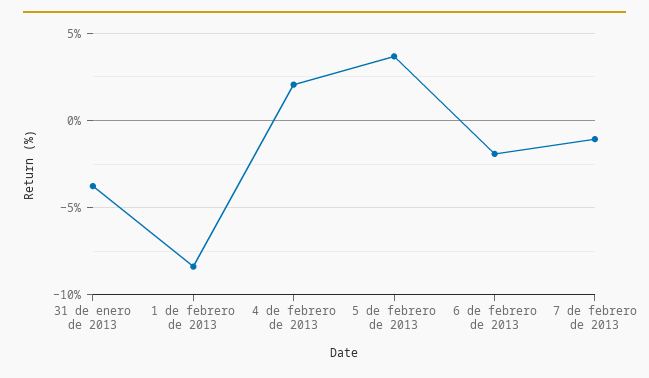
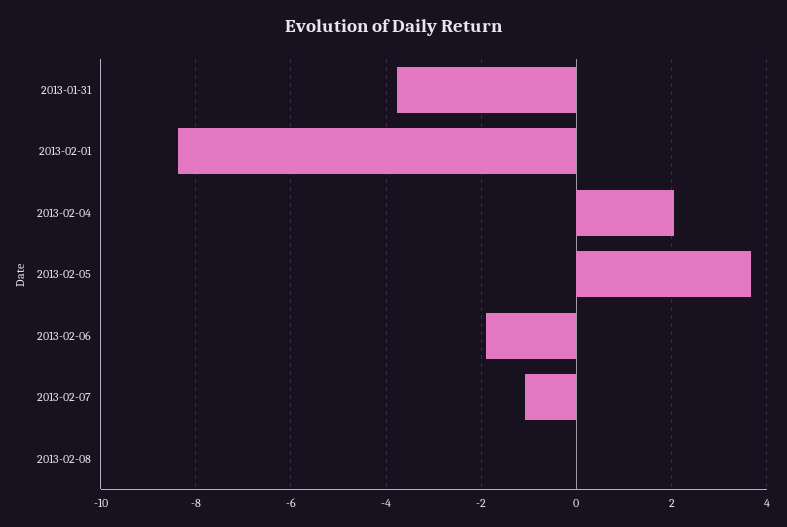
2013-02-08: none -> 0

